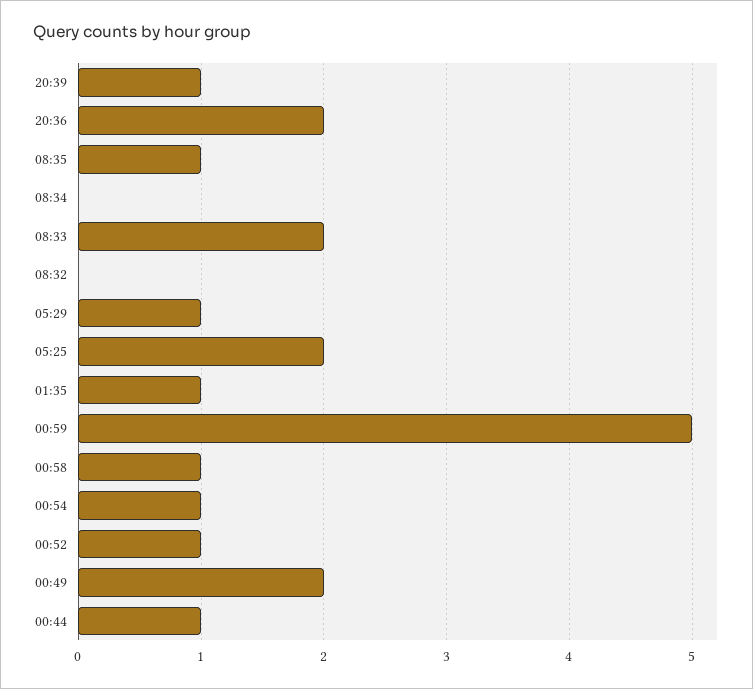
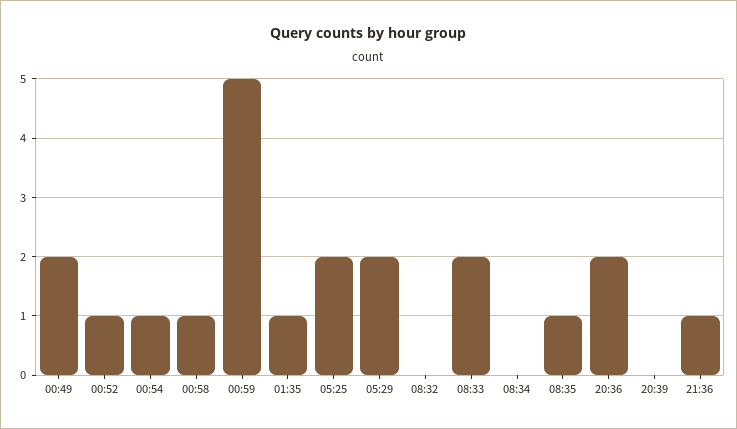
20:39: 1 -> 0
05:29: 1 -> 2
00:44: 1 -> none
21:36: none -> 1

